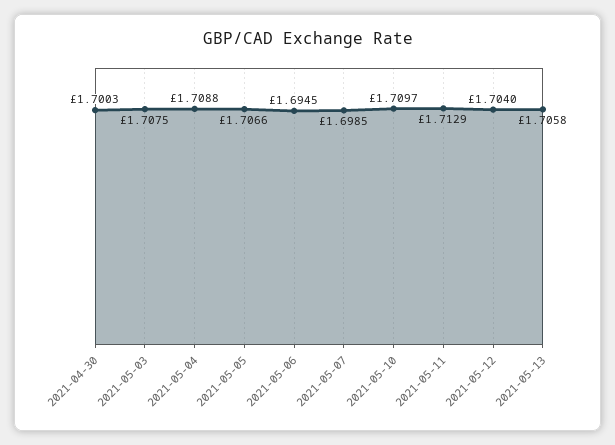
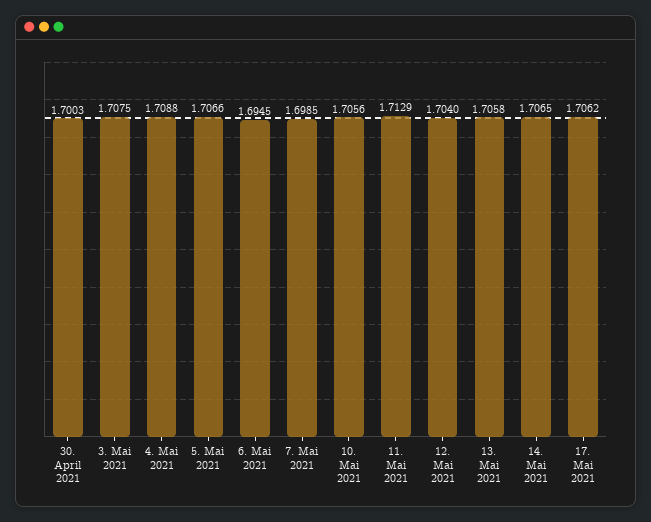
2021-05-10: 1.7097 -> 1.7056
14. Mai 2021: none -> 1.7065
17. Mai 2021: none -> 1.7062

